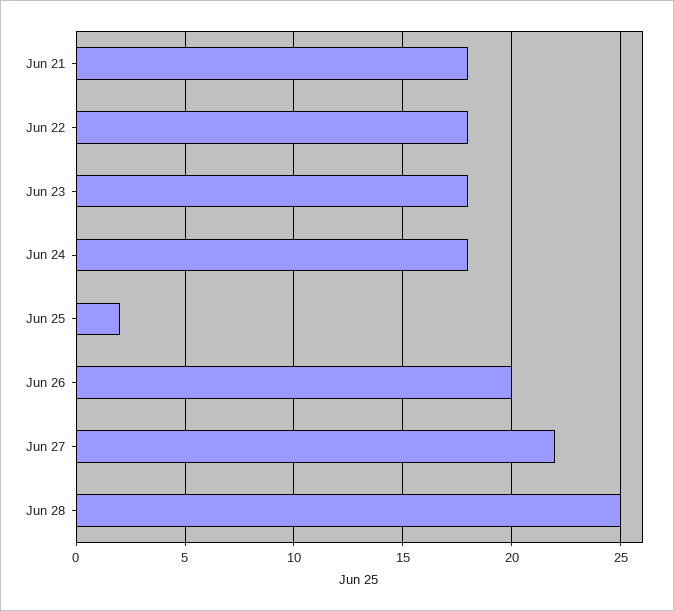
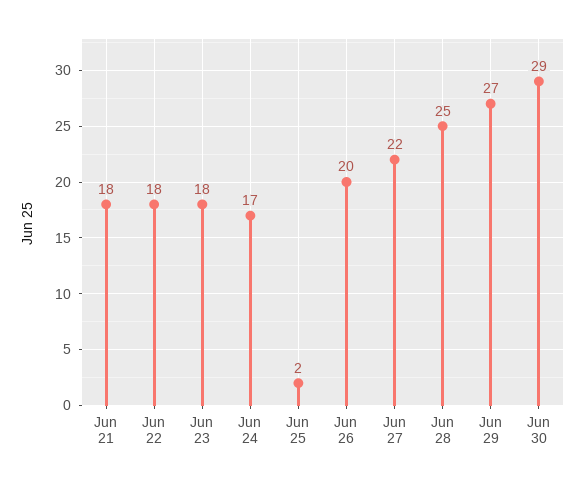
Jun 24: 18 -> 17
Jun 29: none -> 27
Jun 30: none -> 29

